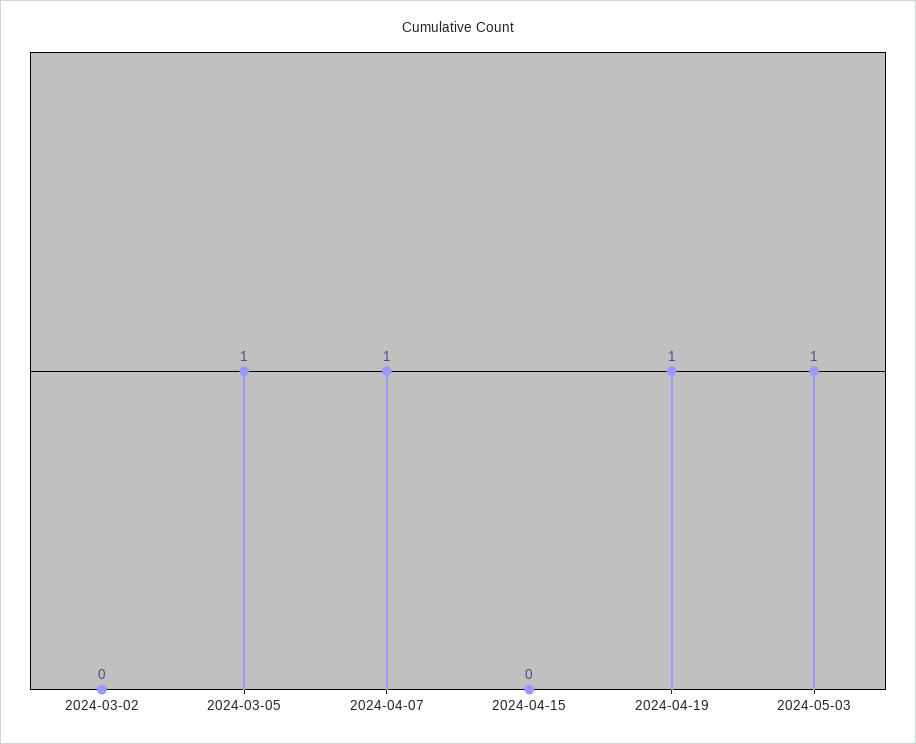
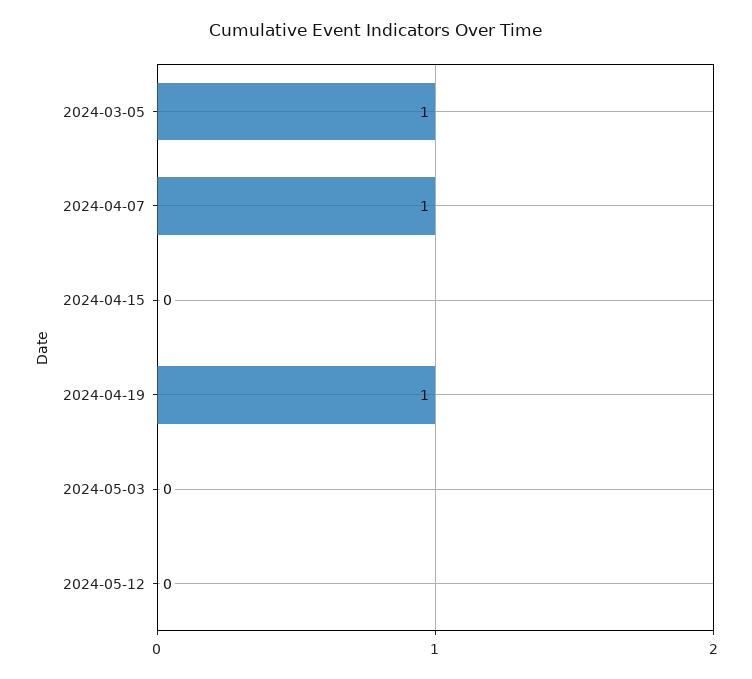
2024-03-02: 0 -> none
2024-05-03: 1 -> 0
2024-05-12: none -> 0

